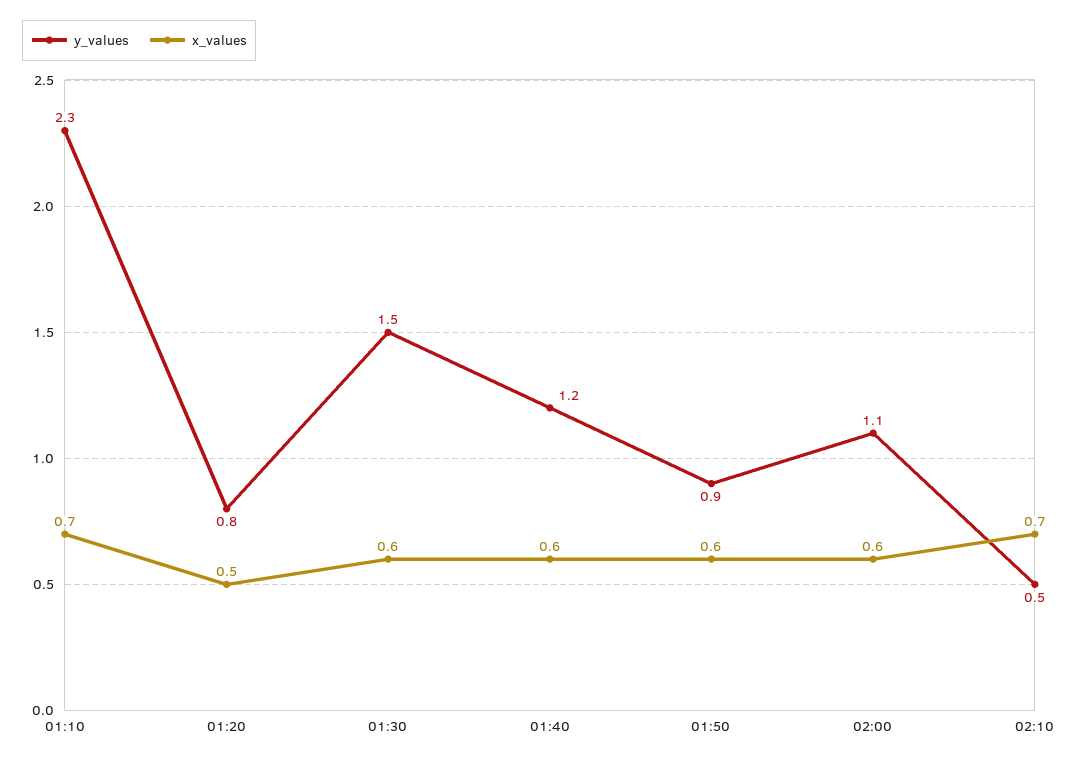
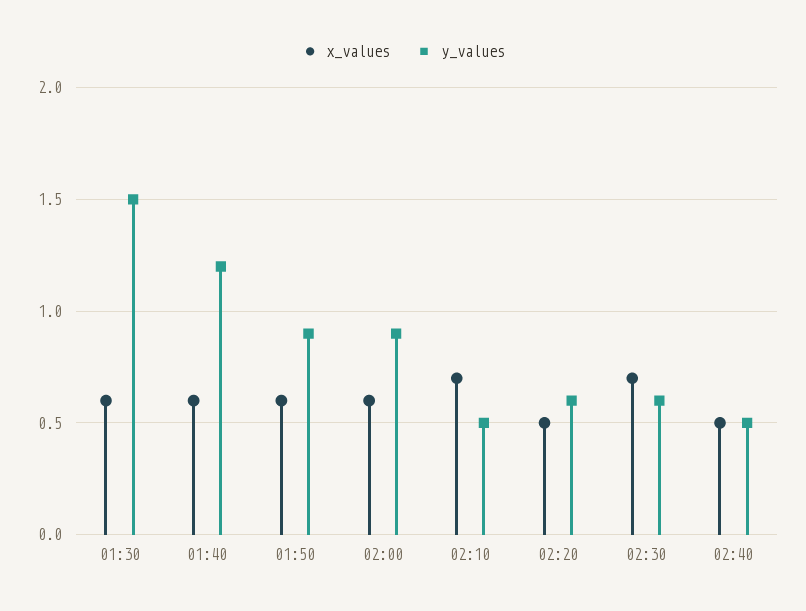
y_values, 01:10: 2.3 -> none
x_values, 01:10: 0.7 -> none
y_values, 01:20: 0.8 -> none
x_values, 01:20: 0.5 -> none
y_values, 02:00: 1.1 -> 0.9
x_values, 02:20: none -> 0.5
y_values, 02:20: none -> 0.6
x_values, 02:30: none -> 0.7
y_values, 02:30: none -> 0.6
x_values, 02:40: none -> 0.5
y_values, 02:40: none -> 0.5

